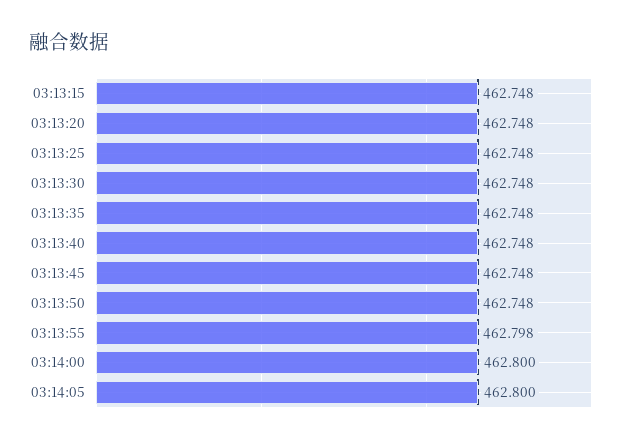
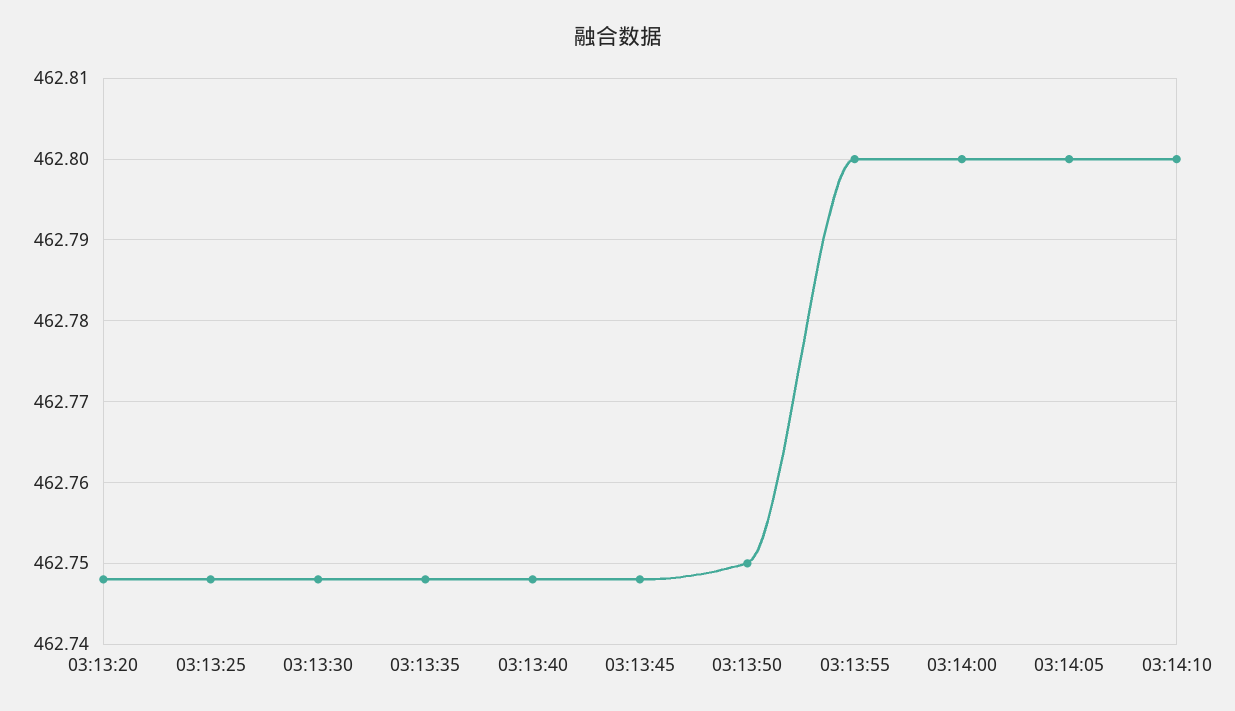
03:13:15: 462.748 -> none
03:13:50: 462.748 -> 462.75
03:13:55: 462.798 -> 462.8
03:14:10: none -> 462.8

